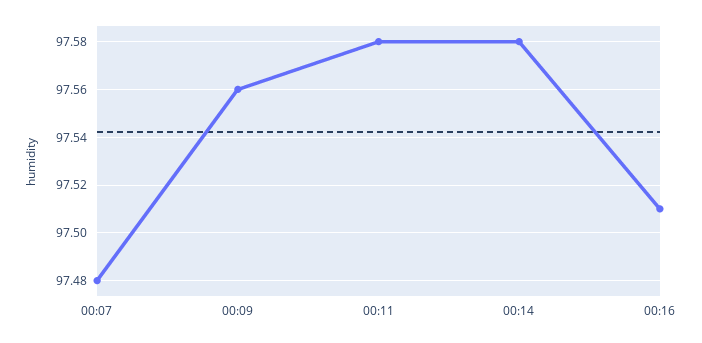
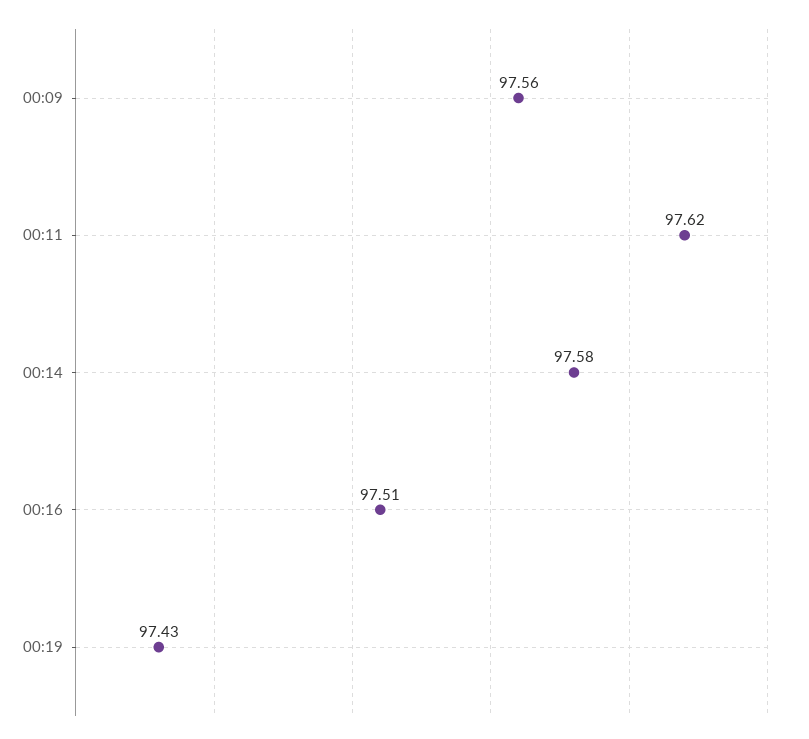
00:07: 97.48 -> none
00:11: 97.58 -> 97.62
00:19: none -> 97.43

